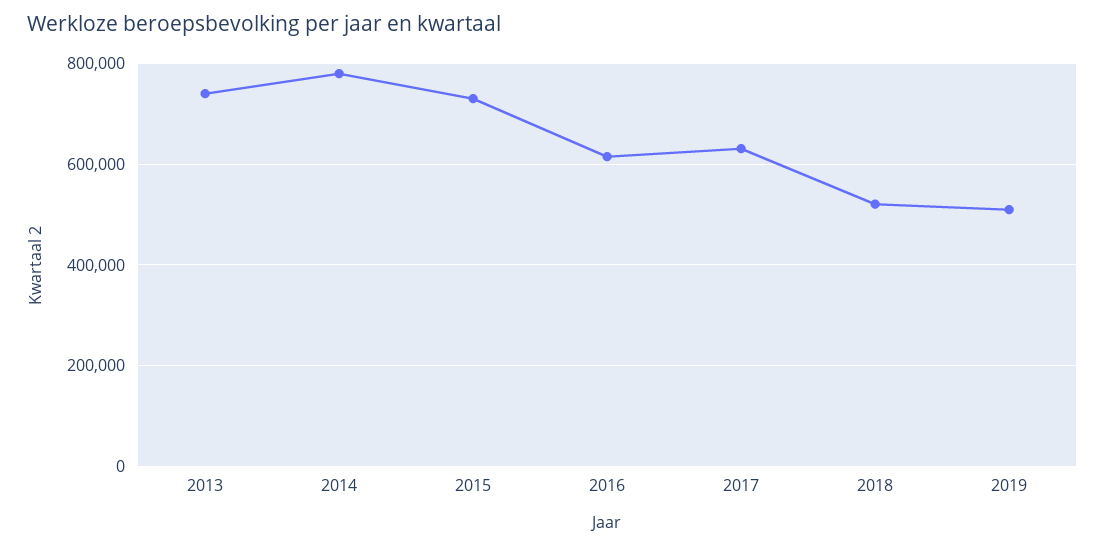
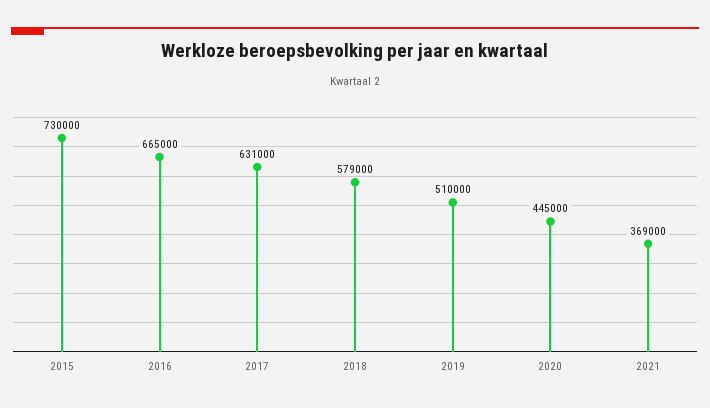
2013: 740000 -> none
2014: 780000 -> none
2016: 620000 -> 665000
2018: 520000 -> 579000
2020: none -> 445000
2021: none -> 369000

